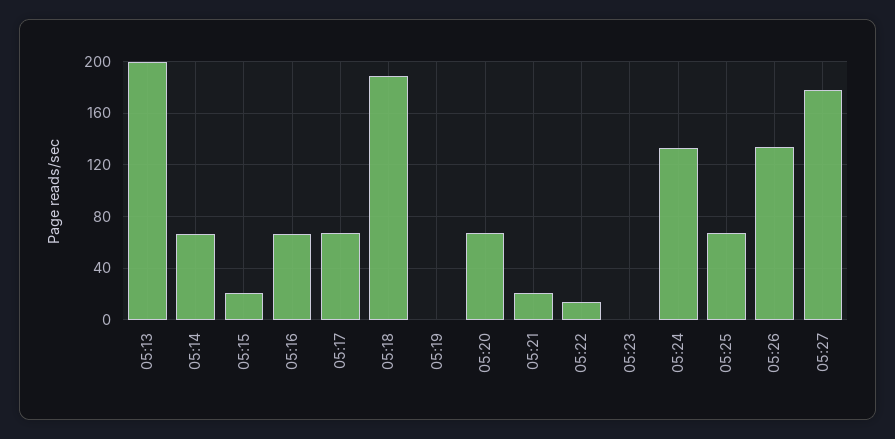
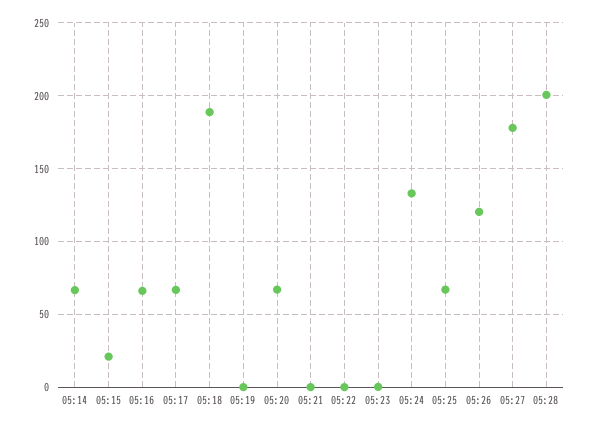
05:13: 200 -> none
05:21: 20 -> 0
05:22: 15 -> 0
05:26: 135 -> 120
05:28: none -> 200

